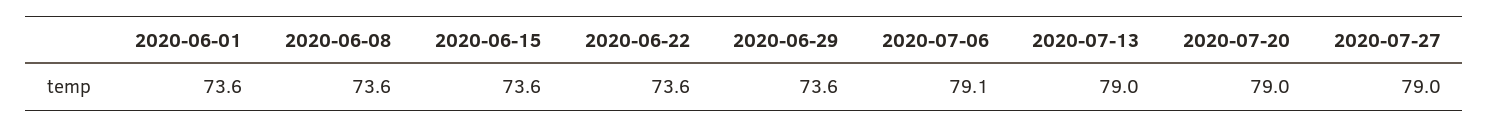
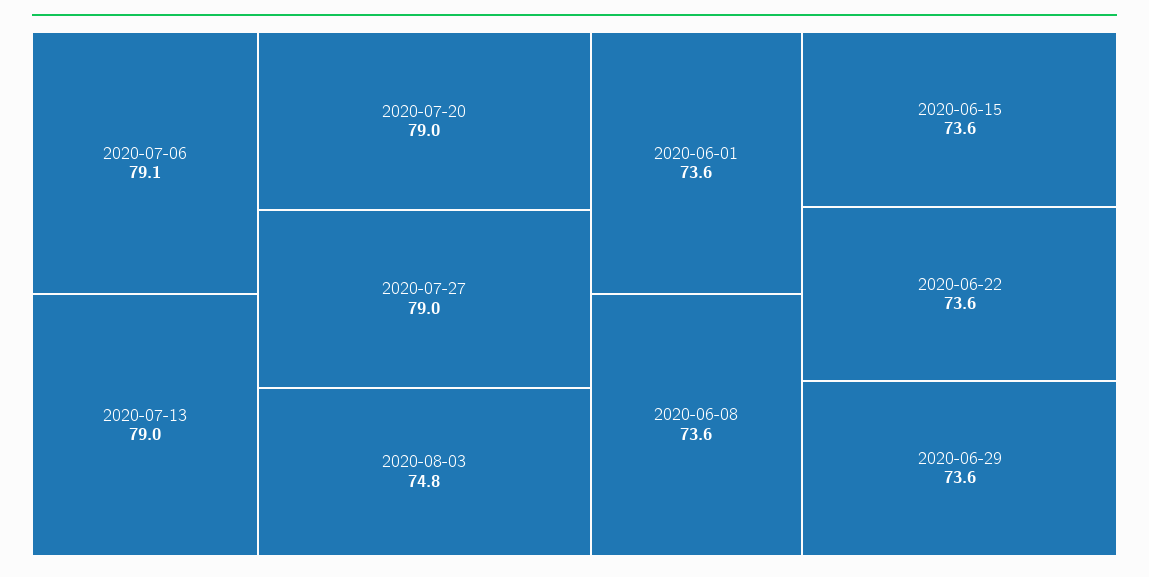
2020-08-03: none -> 74.8

